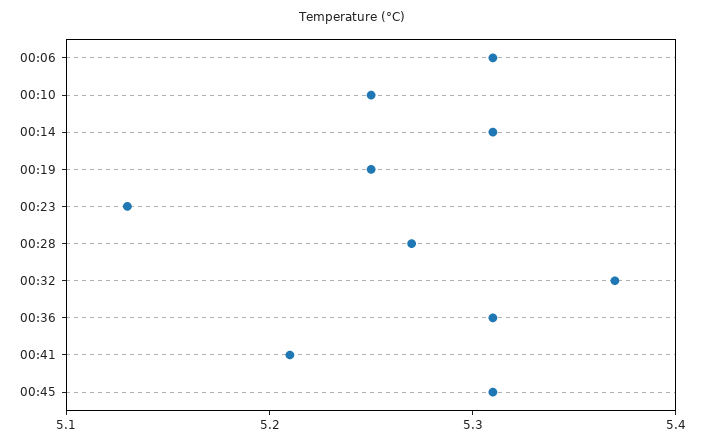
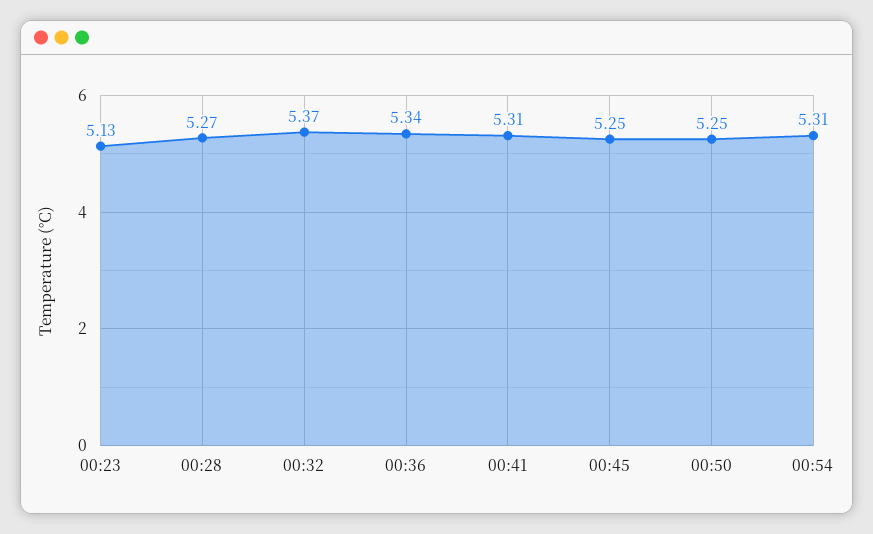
00:06: 5.31 -> none
00:10: 5.25 -> none
00:14: 5.31 -> none
00:19: 5.25 -> none
00:36: 5.31 -> 5.34
00:41: 5.21 -> 5.31
00:45: 5.31 -> 5.25
00:50: none -> 5.25
00:54: none -> 5.31

